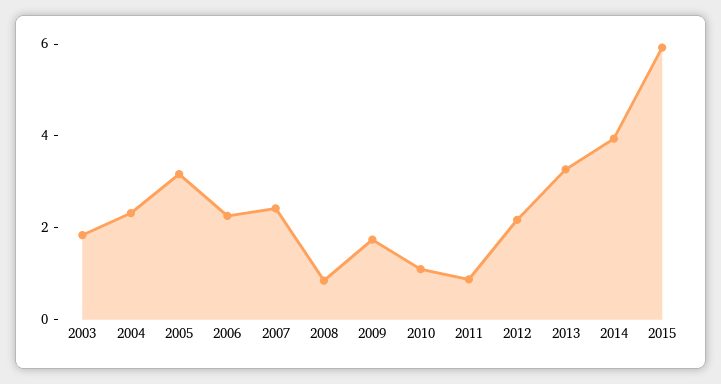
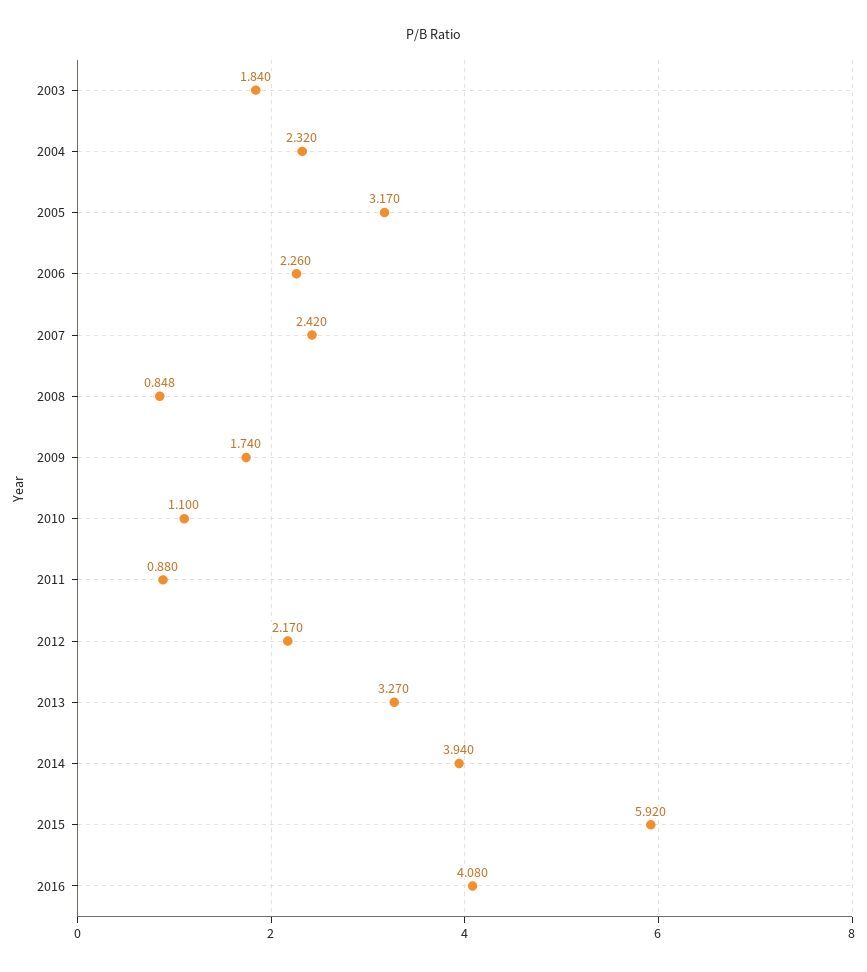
2016: none -> 4.08

